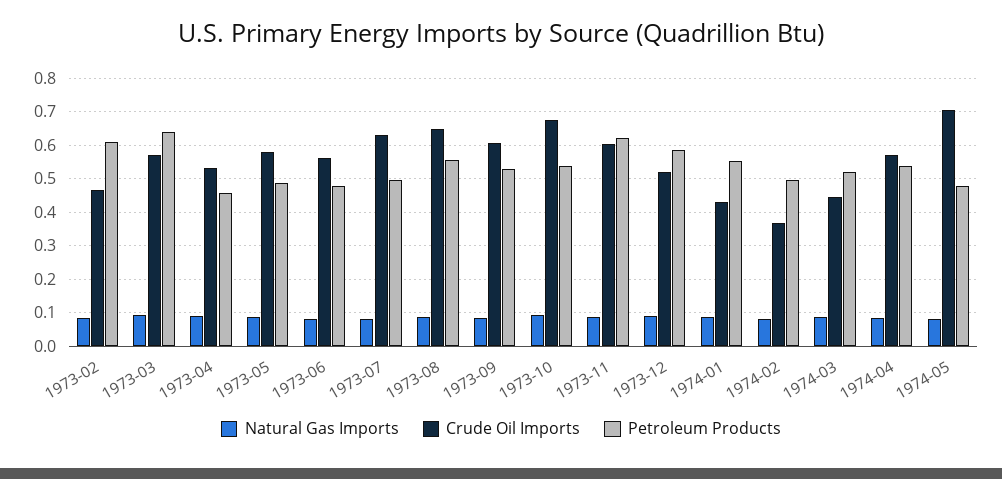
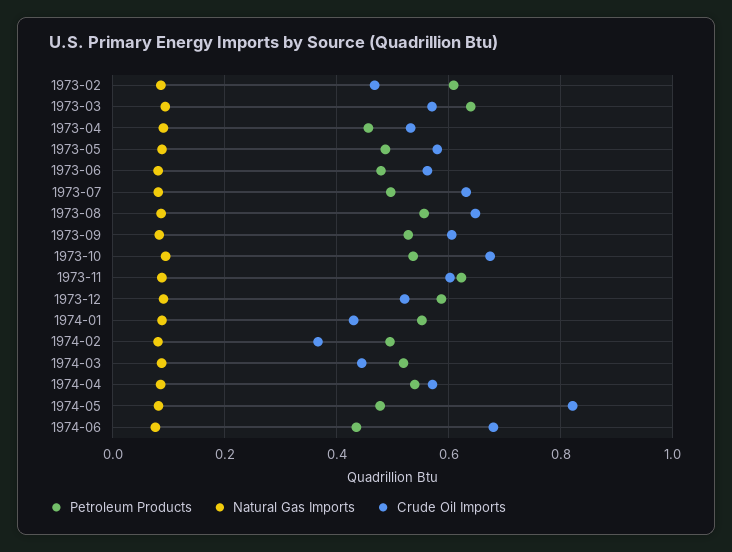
Crude Oil Imports, 1974-05: 0.7 -> 0.82
Petroleum Products, 1974-06: none -> 0.44
Natural Gas Imports, 1974-06: none -> 0.08
Crude Oil Imports, 1974-06: none -> 0.68

